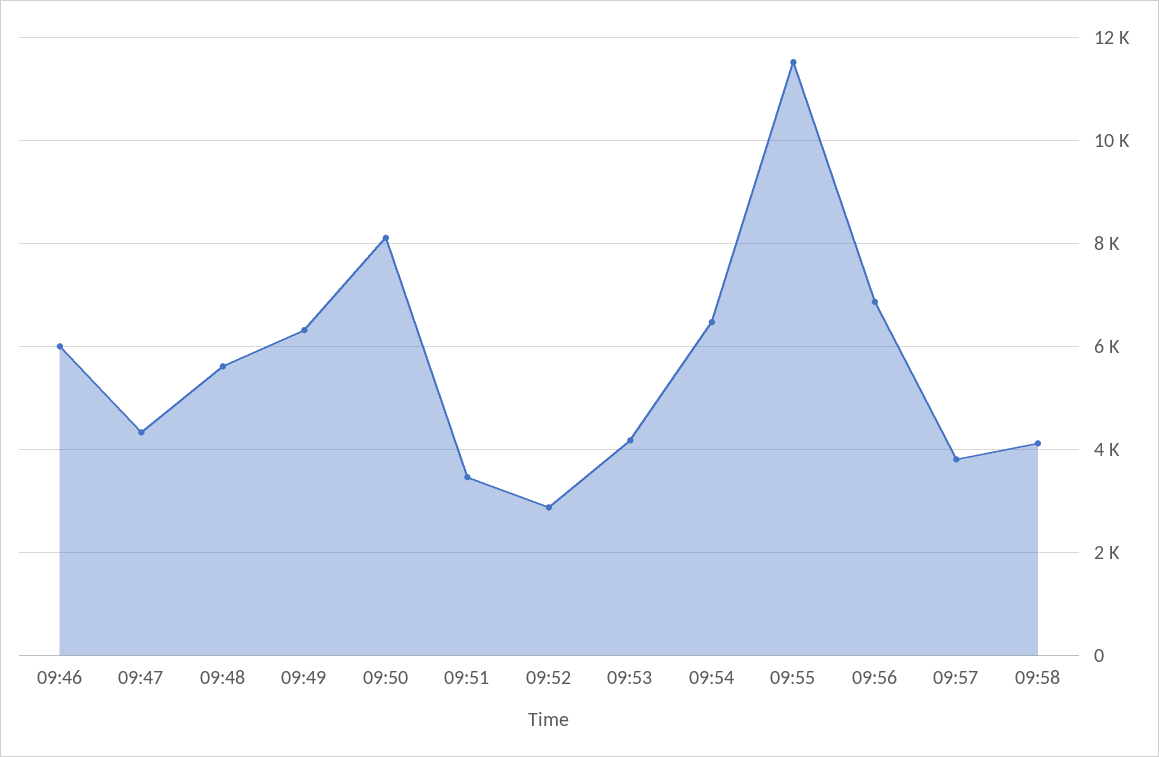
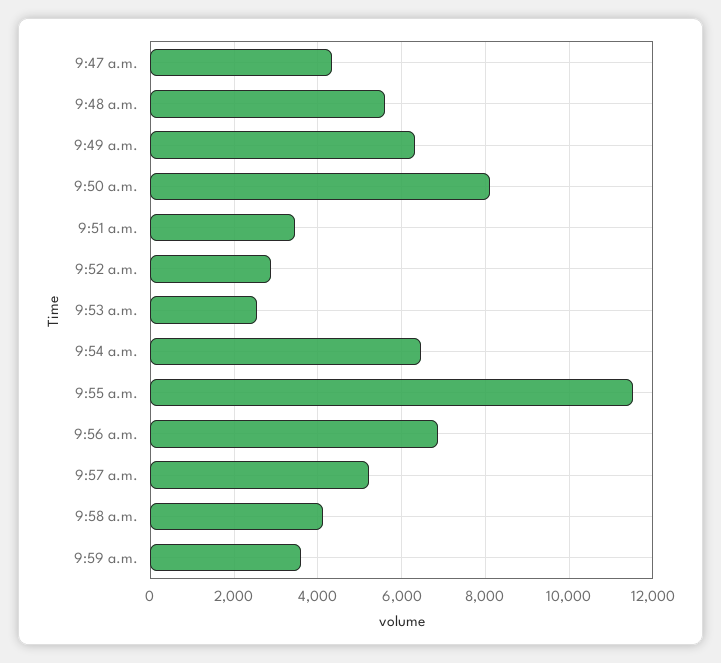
09:46: 6000 -> none
09:53: 4200 -> 2600
09:57: 3800 -> 5200
9:59 a.m.: none -> 3600

